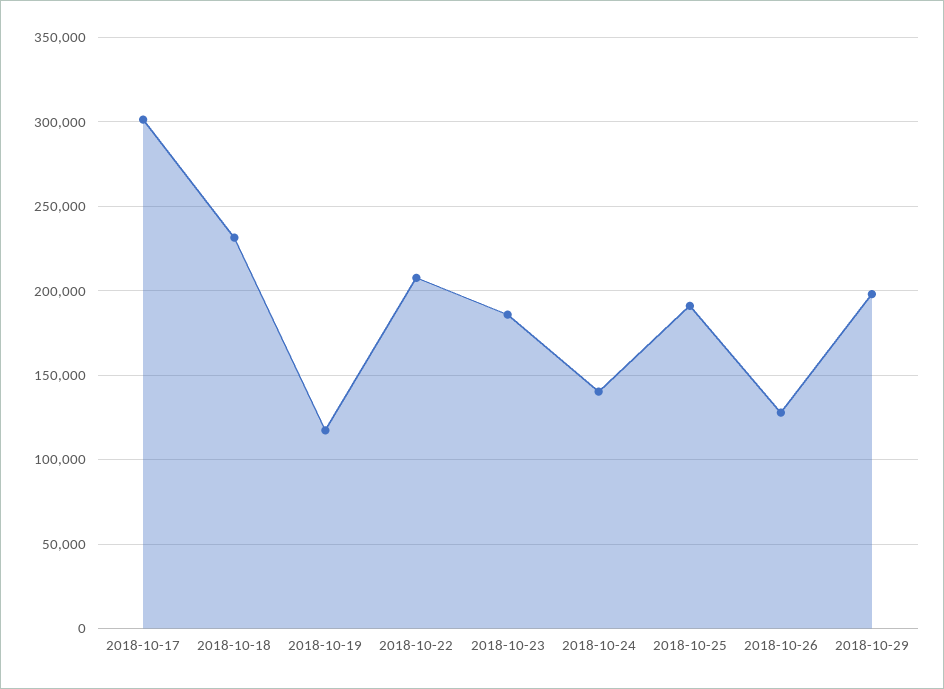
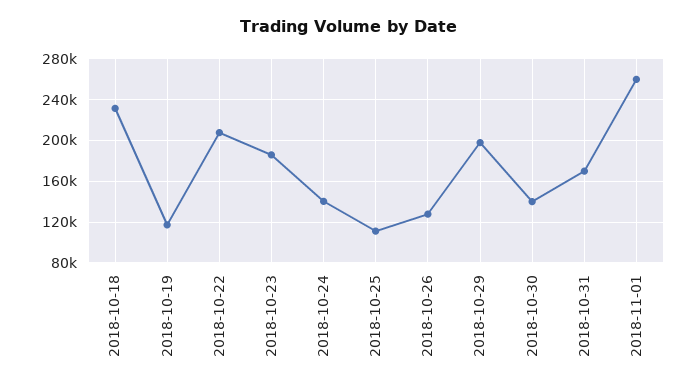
2018-10-17: 300000 -> none
2018-10-25: 190000 -> 110000
2018-10-30: none -> 140000
2018-10-31: none -> 170000
2018-11-01: none -> 260000

